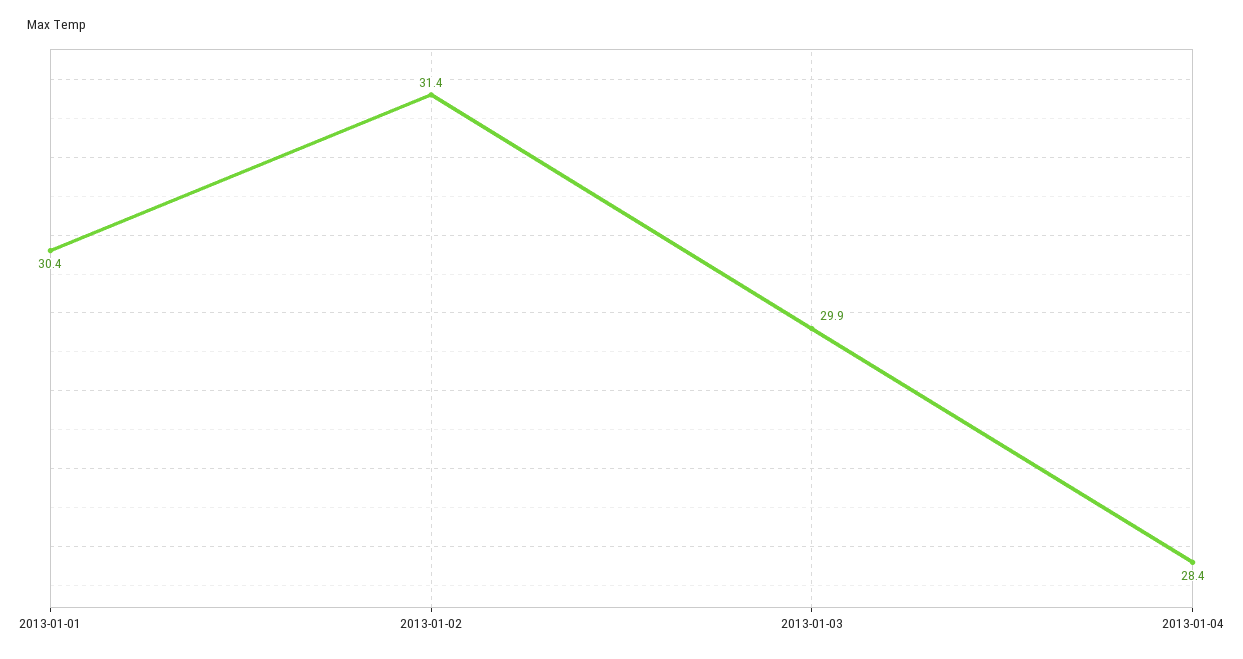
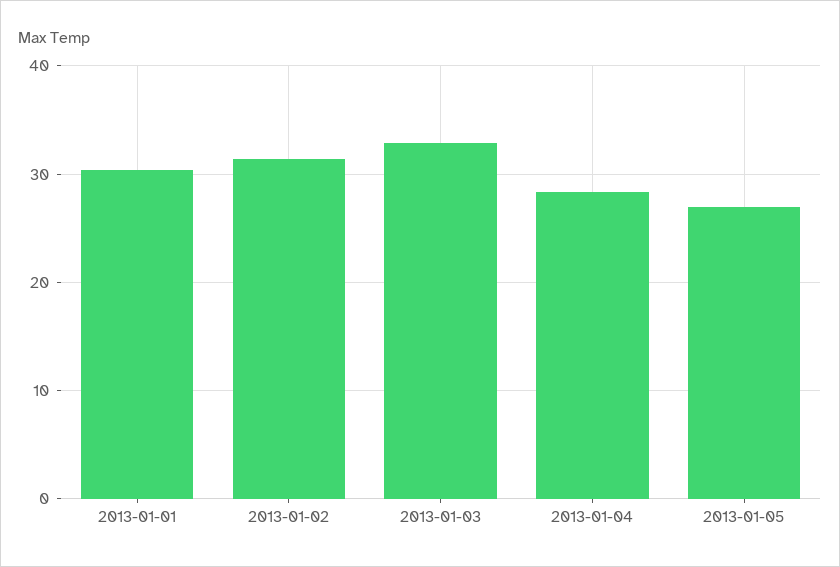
2013-01-03: 29.9 -> 33
2013-01-05: none -> 27

